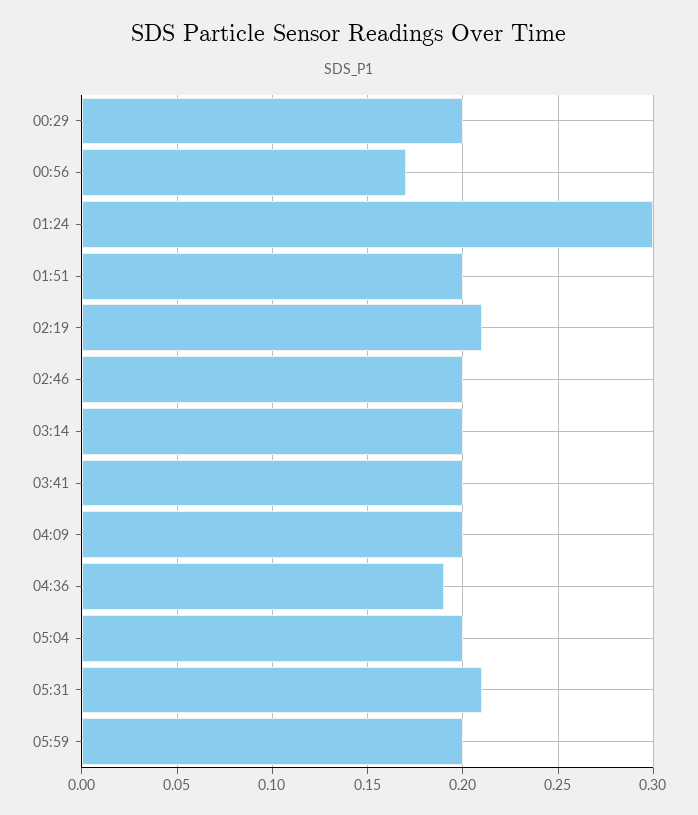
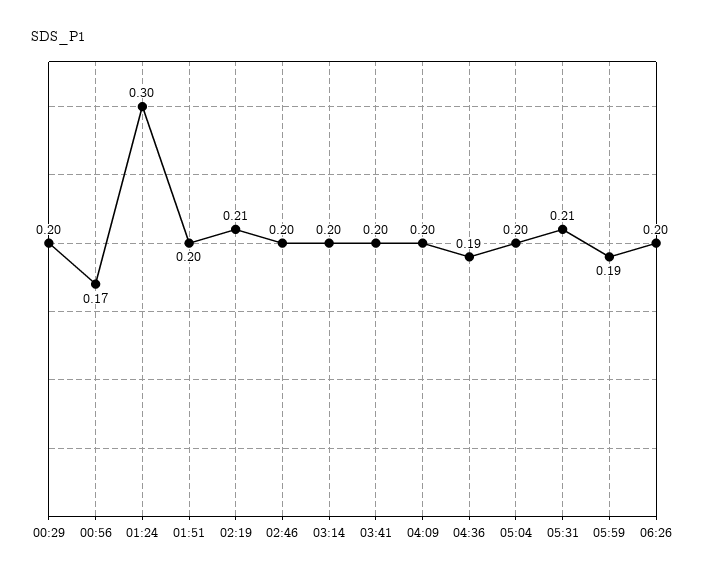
05:59: 0.2 -> 0.19
06:26: none -> 0.2

